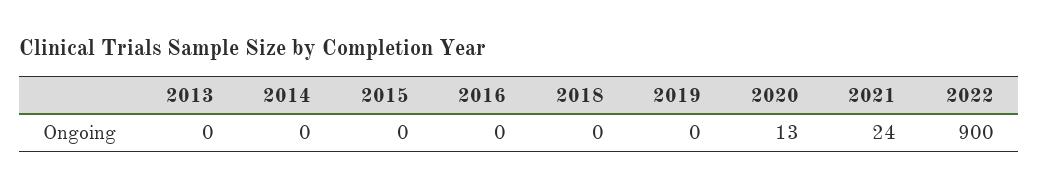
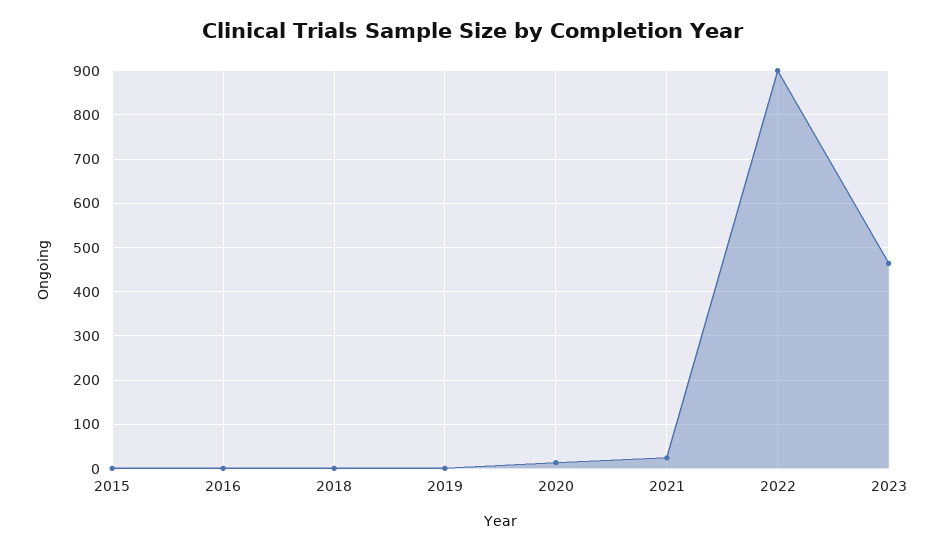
2013: 0 -> none
2014: 0 -> none
2023: none -> 460

